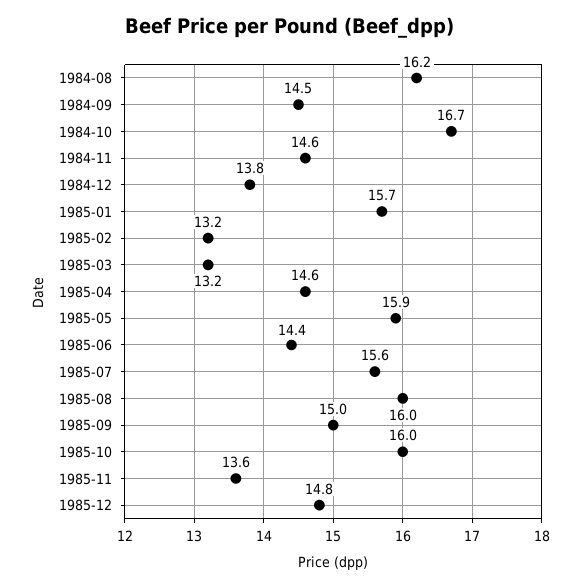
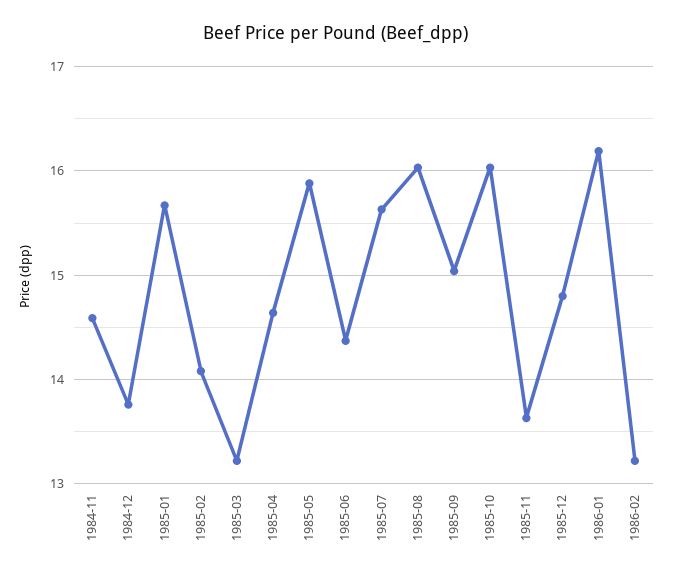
1984-08: 16.2 -> none
1984-09: 14.5 -> none
1984-10: 16.7 -> none
1985-02: 13.2 -> 14.1
1986-01: none -> 16.2
1986-02: none -> 13.2

